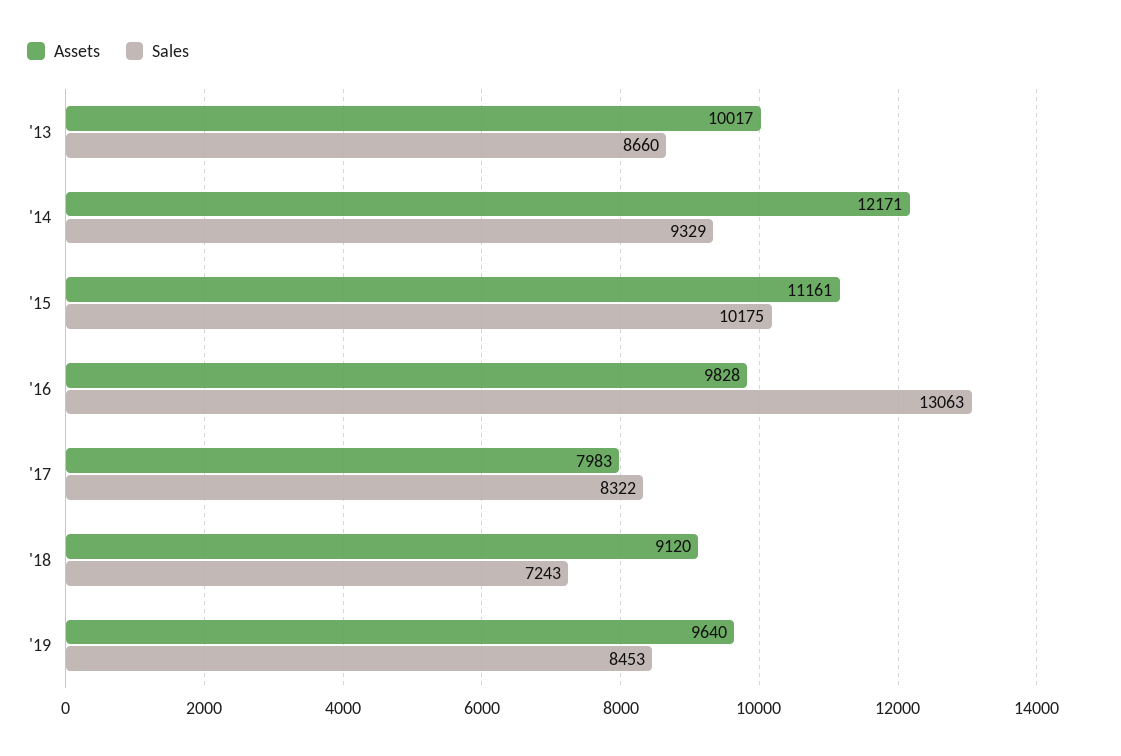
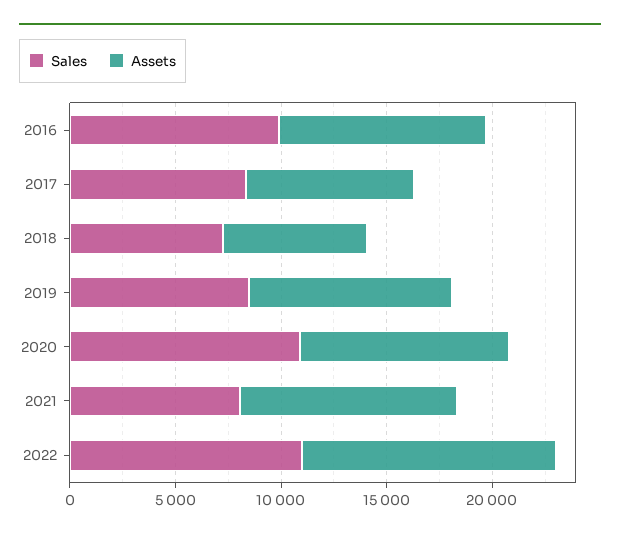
Assets, '13: 10017 -> none
Sales, '13: 8660 -> none
Assets, '14: 12171 -> none
Sales, '14: 9329 -> none
Assets, '15: 11161 -> none
Sales, '15: 10175 -> none
Sales, '16: 13063 -> 10000
Assets, '18: 9120 -> 7000
Sales, 2020: none -> 11000
Assets, 2020: none -> 10000
Sales, 2021: none -> 8000
Assets, 2021: none -> 10000
Sales, 2022: none -> 11000
Assets, 2022: none -> 12000

